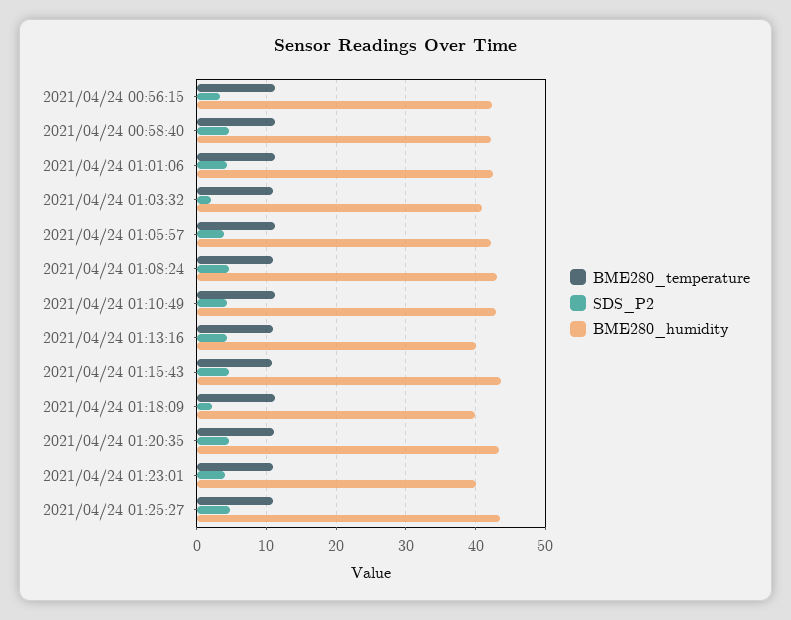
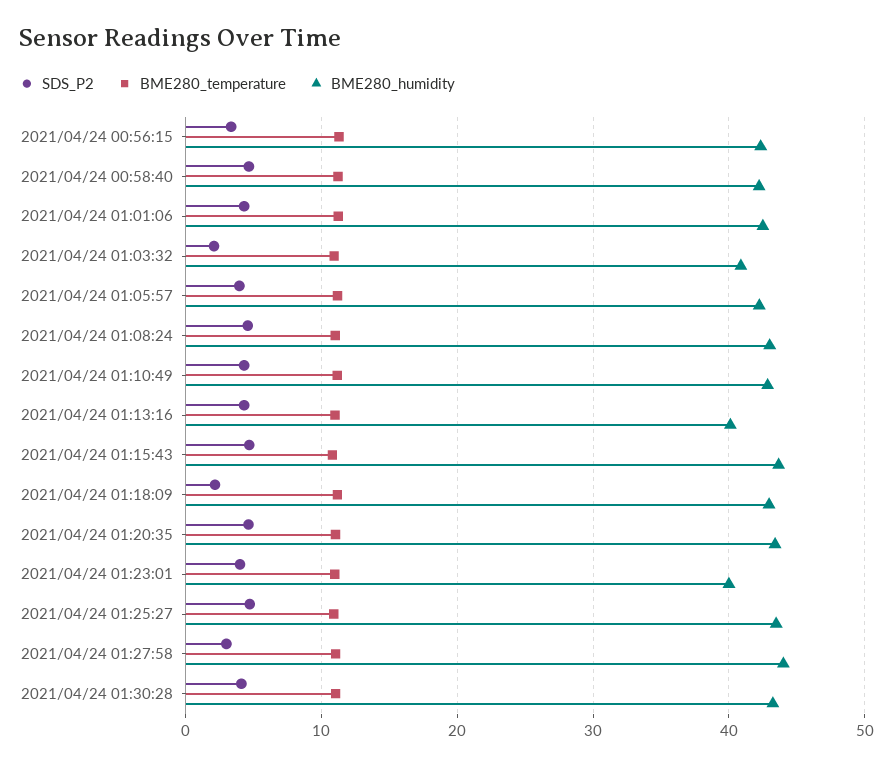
BME280_humidity, 2021/04/24 01:18:09: 40 -> 43
SDS_P2, 2021/04/24 01:27:58: none -> 3
BME280_temperature, 2021/04/24 01:27:58: none -> 11
BME280_humidity, 2021/04/24 01:27:58: none -> 44
SDS_P2, 2021/04/24 01:30:28: none -> 4
BME280_temperature, 2021/04/24 01:30:28: none -> 11
BME280_humidity, 2021/04/24 01:30:28: none -> 43

